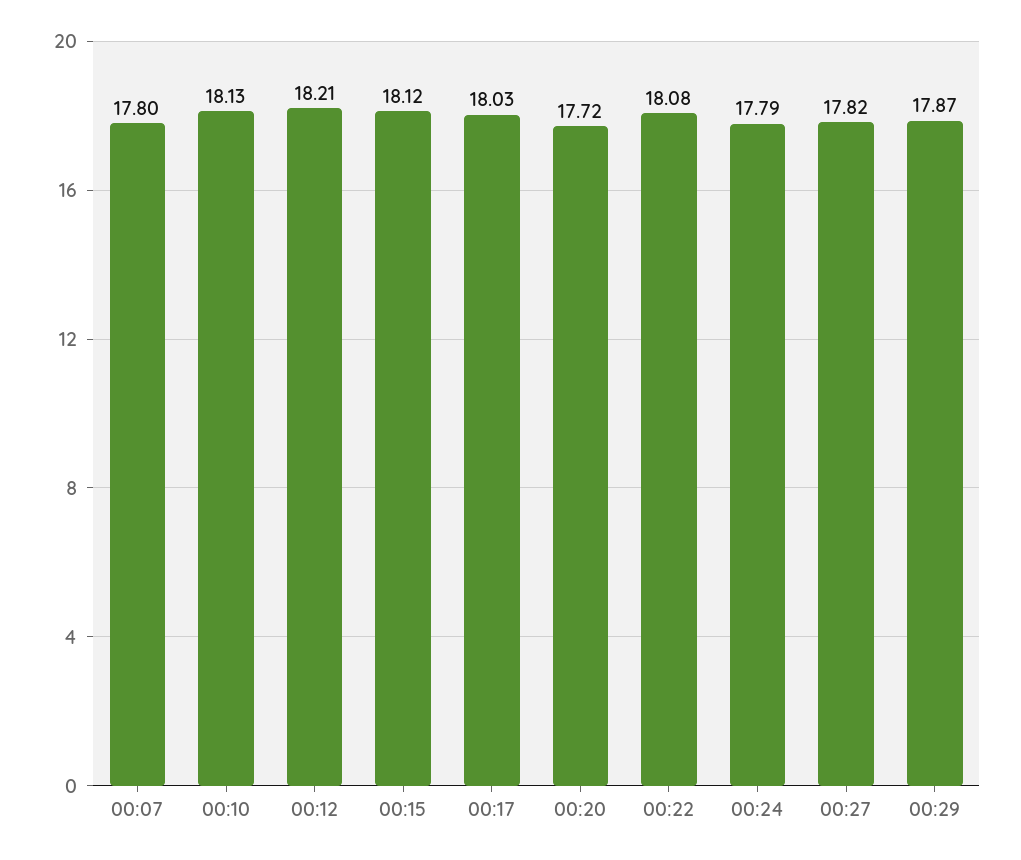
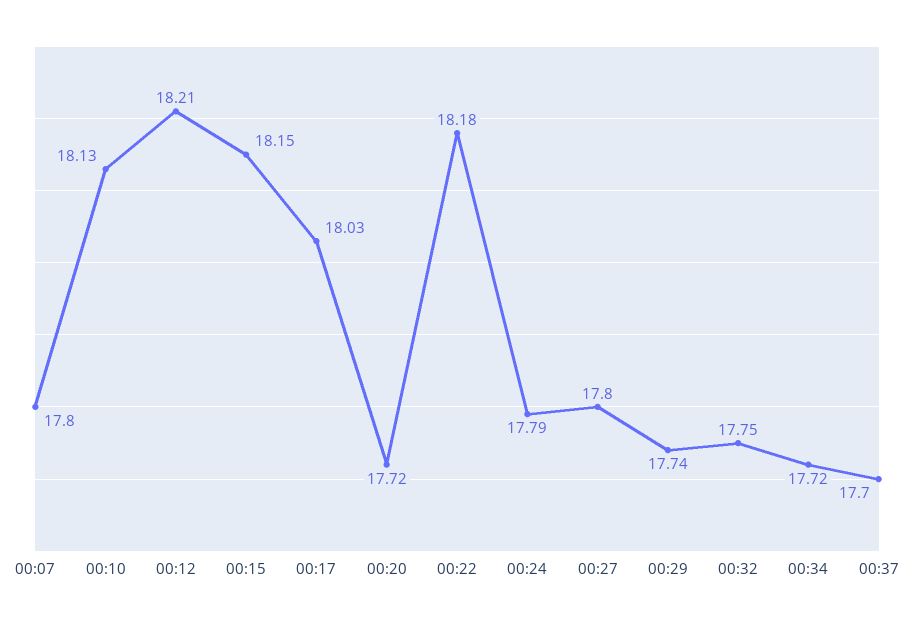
00:15: 18.12 -> 18.15
00:22: 18.08 -> 18.18
00:27: 17.82 -> 17.8
00:29: 17.87 -> 17.74
00:32: none -> 17.75
00:34: none -> 17.72
00:37: none -> 17.7

